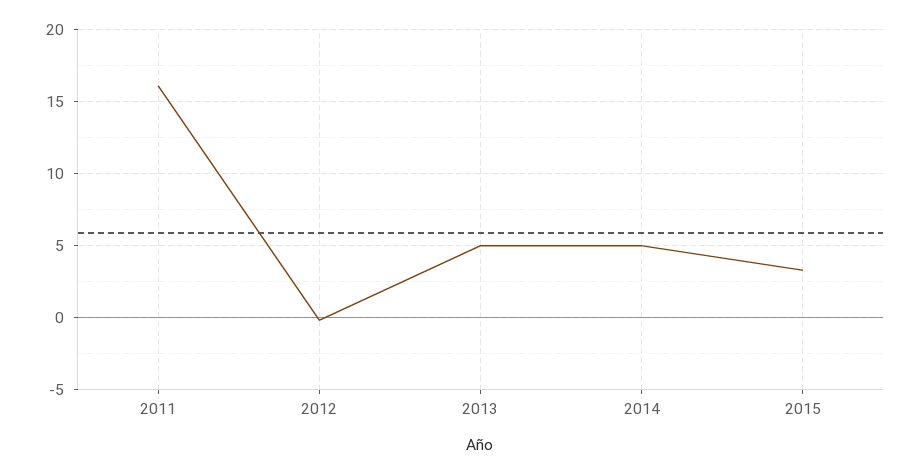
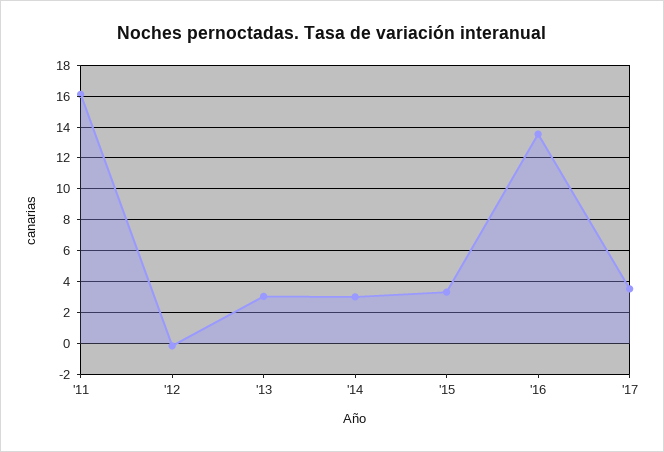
2013: 5 -> 3
2014: 5 -> 3
'16: none -> 13.5
'17: none -> 3.5

